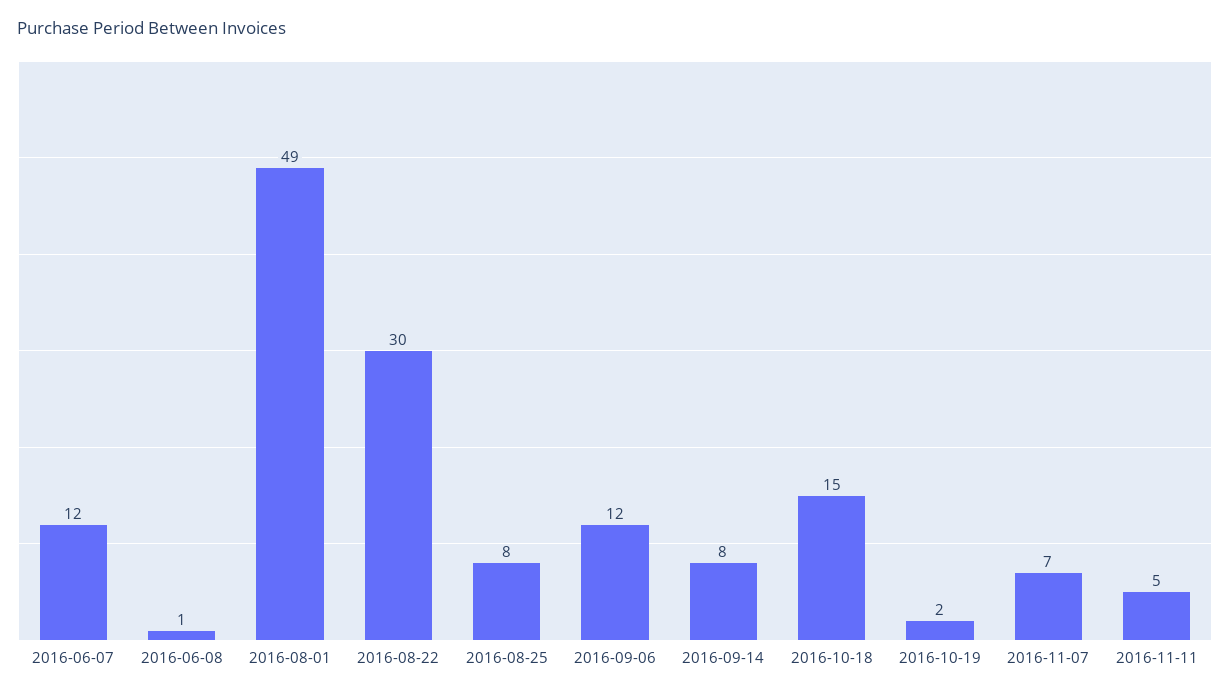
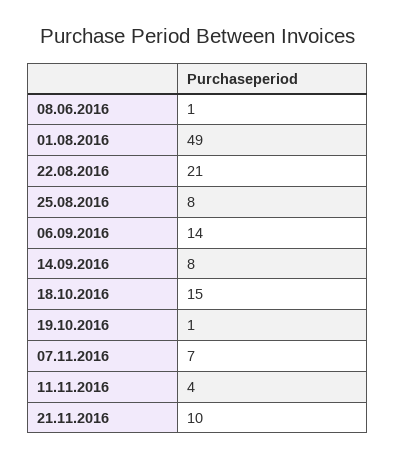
2016-06-07: 12 -> none
2016-08-22: 30 -> 21
2016-09-06: 12 -> 14
2016-10-19: 2 -> 1
2016-11-11: 5 -> 4
21.11.2016: none -> 10

